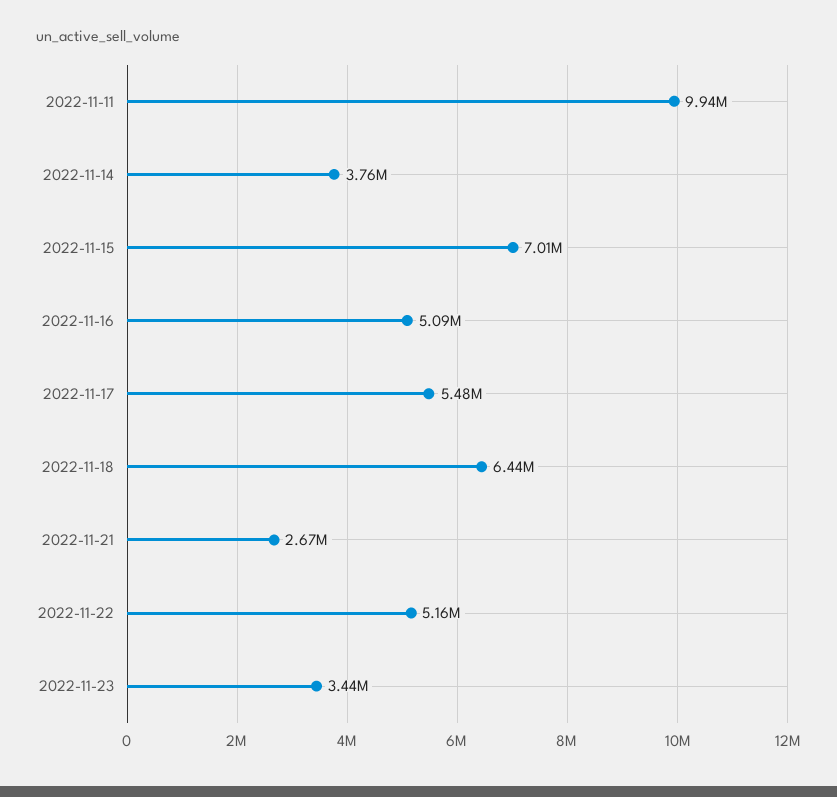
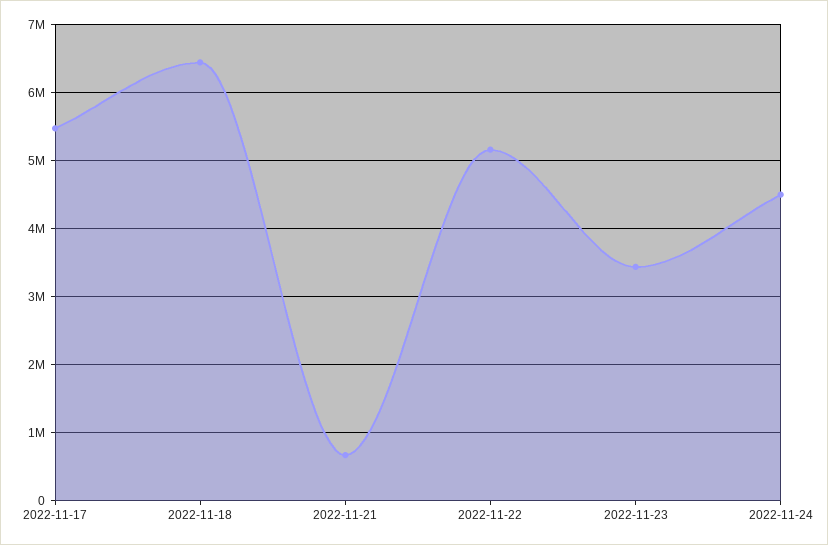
2022-11-11: 9940000 -> none
2022-11-14: 3760000 -> none
2022-11-15: 7010000 -> none
2022-11-16: 5090000 -> none
2022-11-21: 2670000 -> 700000
2022-11-24: none -> 4500000

